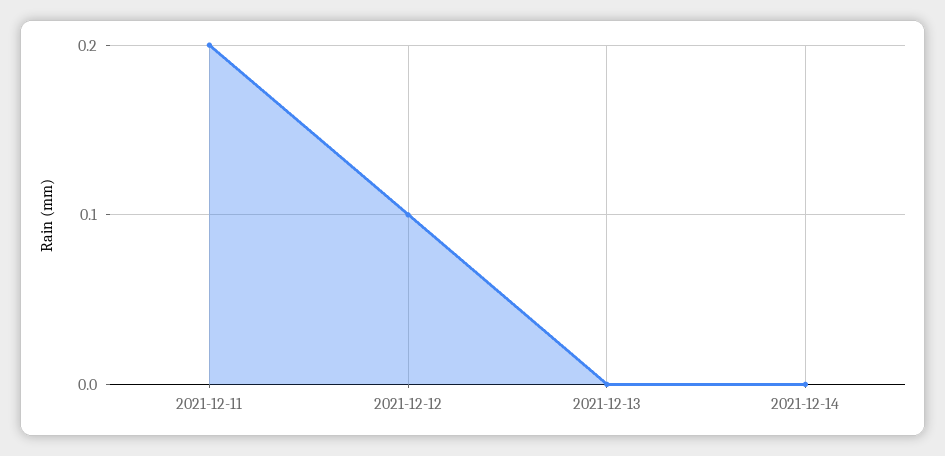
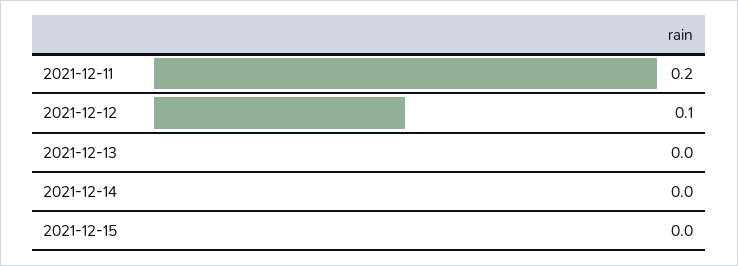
2021-12-15: none -> 0

